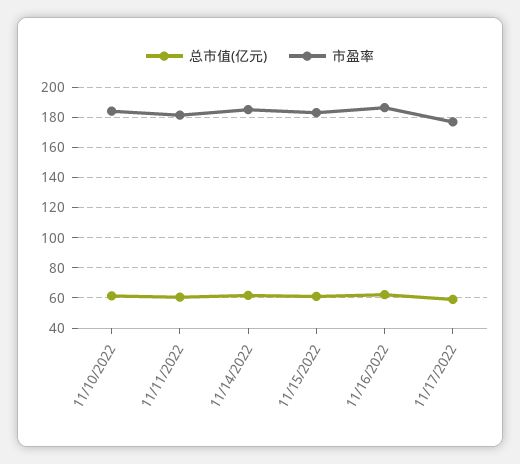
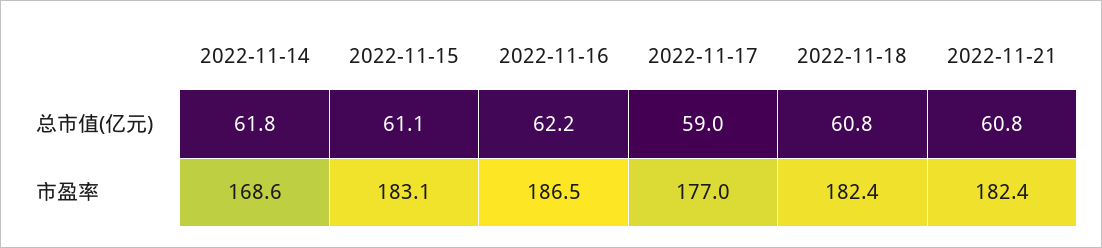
总市值(亿元), 11/10/2022: 60 -> none
市盈率, 11/10/2022: 185 -> none
总市值(亿元), 11/11/2022: 60 -> none
市盈率, 11/11/2022: 180 -> none
市盈率, 11/14/2022: 185 -> 168.6
总市值(亿元), 2022-11-18: none -> 60.8
总市值(亿元), 2022-11-21: none -> 60.8
市盈率, 2022-11-18: none -> 182.4
市盈率, 2022-11-21: none -> 182.4

